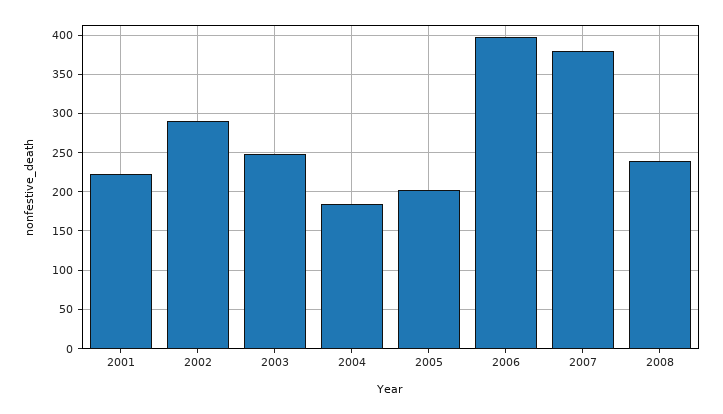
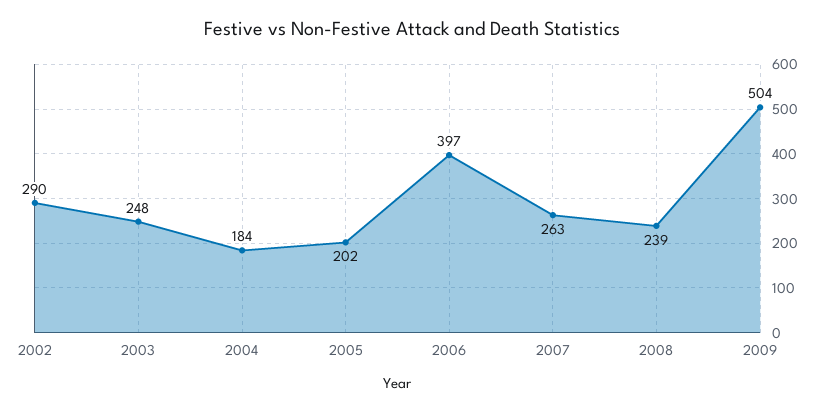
2001: 220 -> none
2007: 380 -> 263
2009: none -> 504

